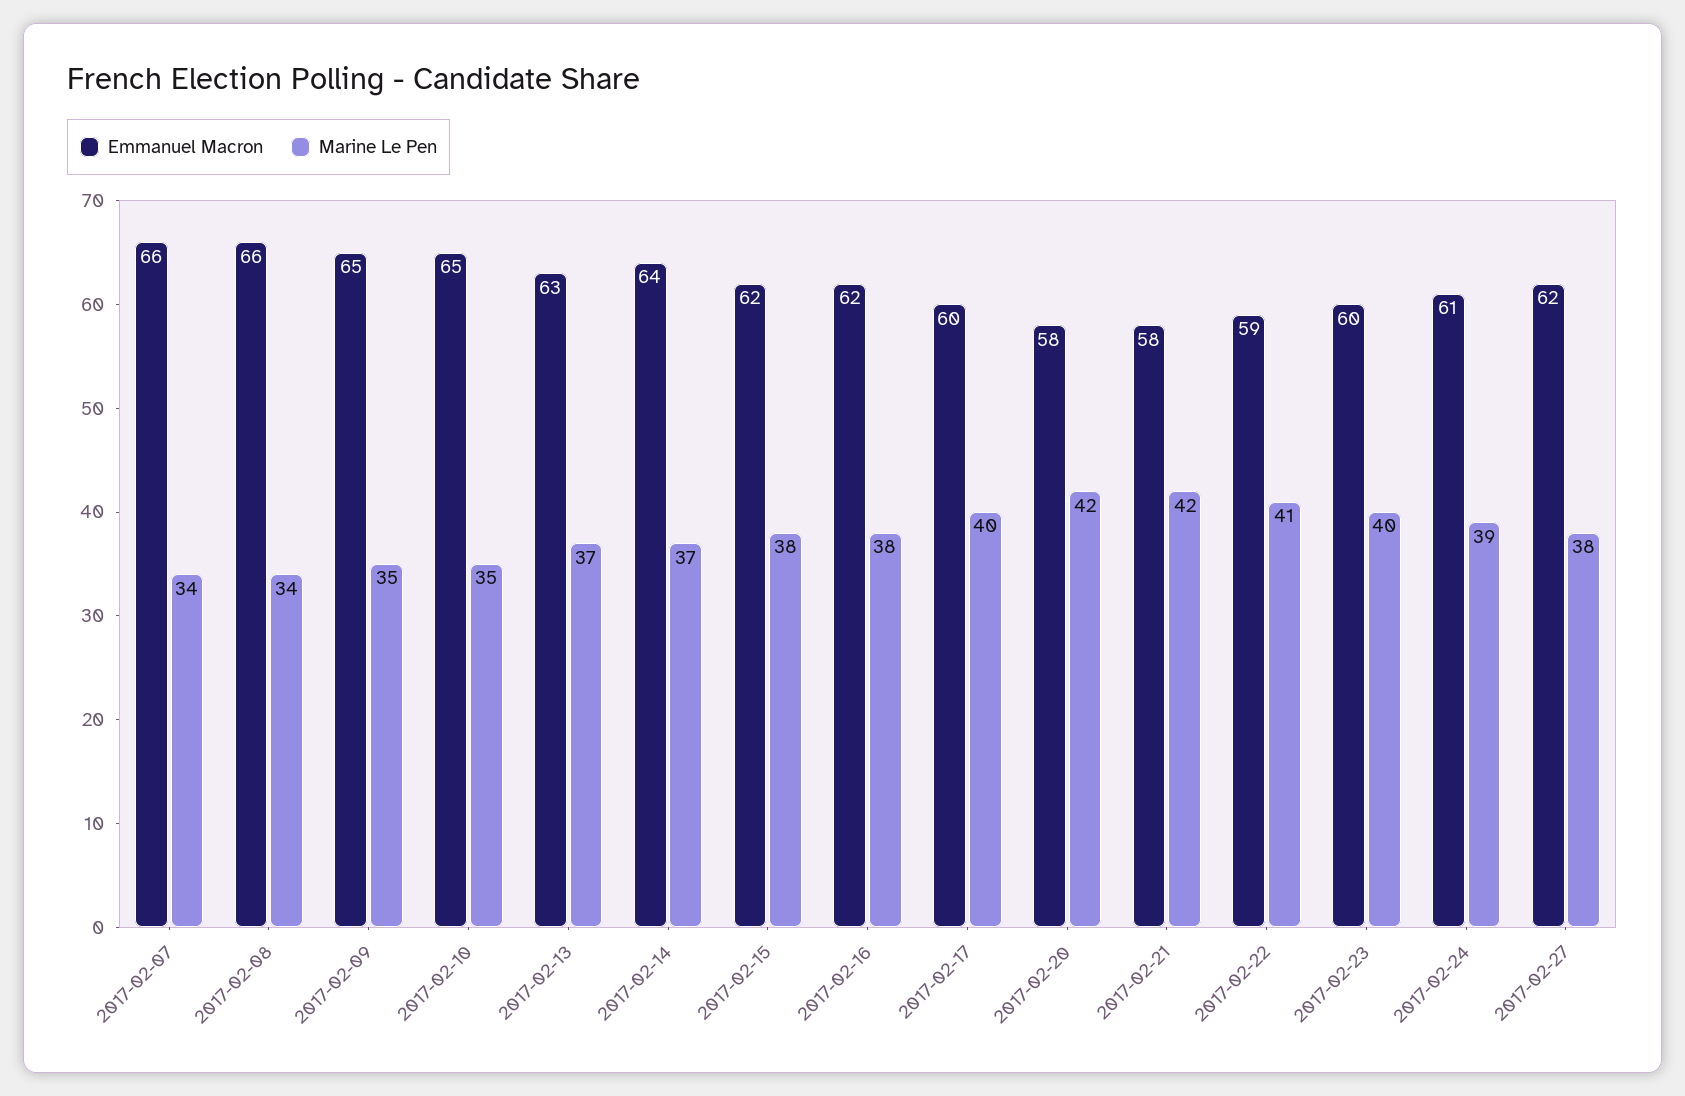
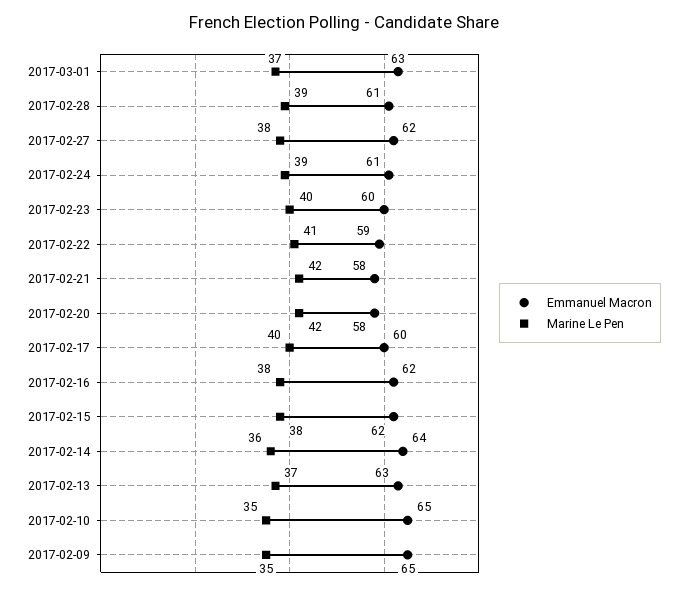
Emmanuel Macron, 2017-02-07: 66 -> none
Marine Le Pen, 2017-02-07: 34 -> none
Emmanuel Macron, 2017-02-08: 66 -> none
Marine Le Pen, 2017-02-08: 34 -> none
Marine Le Pen, 2017-02-14: 37 -> 36
Emmanuel Macron, 2017-03-01: none -> 63
Marine Le Pen, 2017-03-01: none -> 37
Emmanuel Macron, 2017-02-28: none -> 61
Marine Le Pen, 2017-02-28: none -> 39

